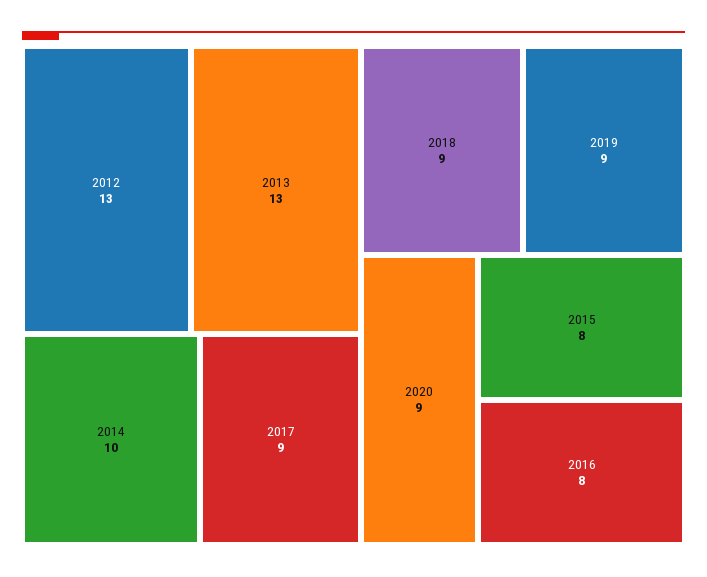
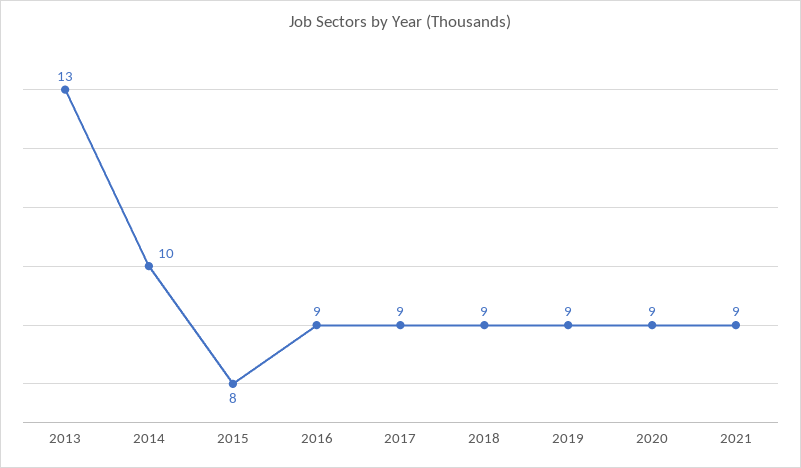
2012: 13 -> none
2016: 8 -> 9
2021: none -> 9

